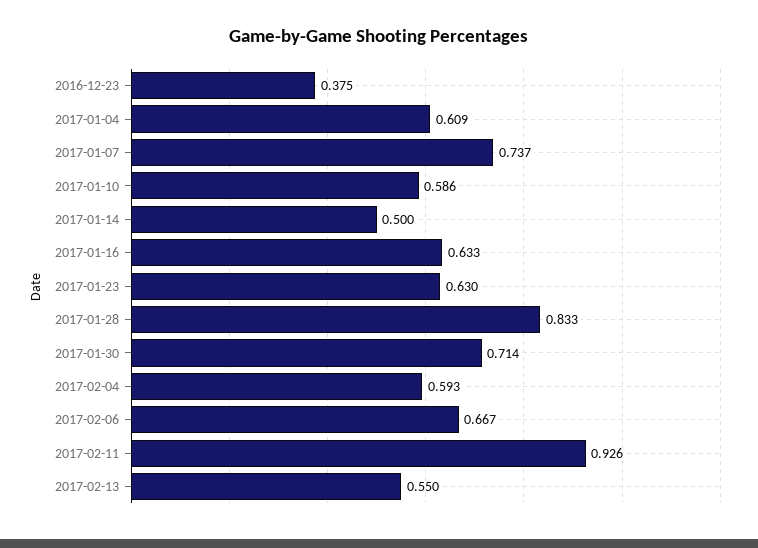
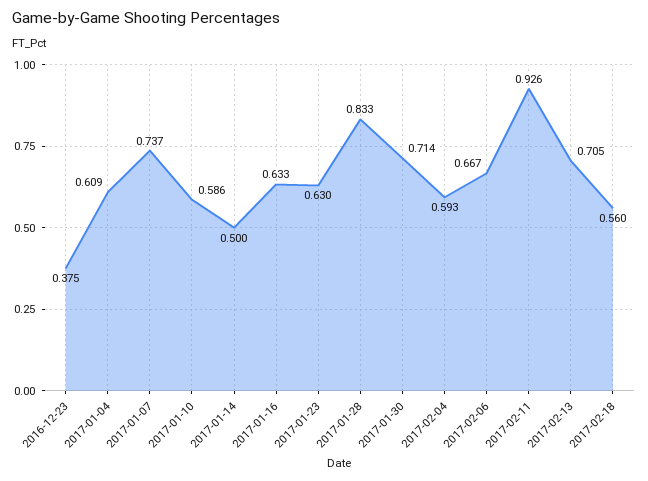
2017-02-13: 0.55 -> 0.705
2017-02-18: none -> 0.56

